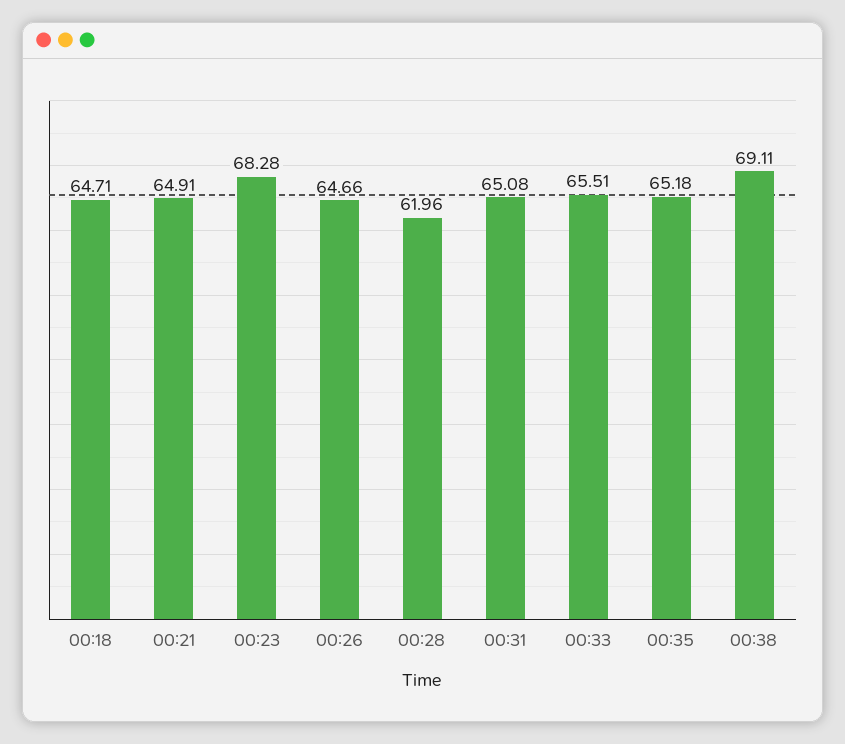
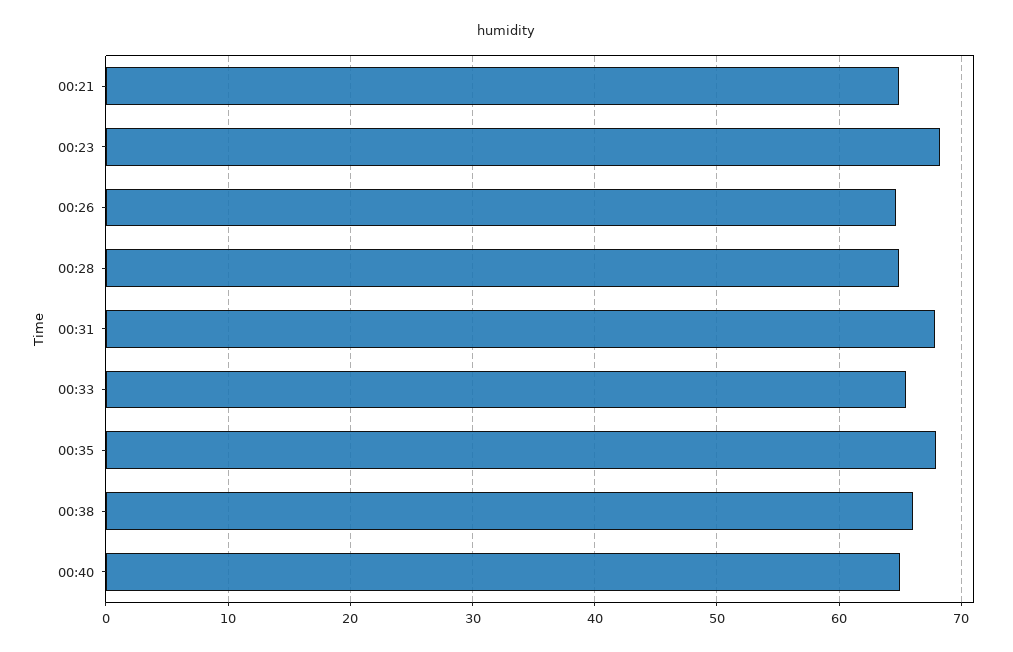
00:18: 64.71 -> none
00:28: 61.96 -> 65
00:31: 65.08 -> 68
00:35: 65.18 -> 68
00:38: 69.11 -> 66
00:40: none -> 65

